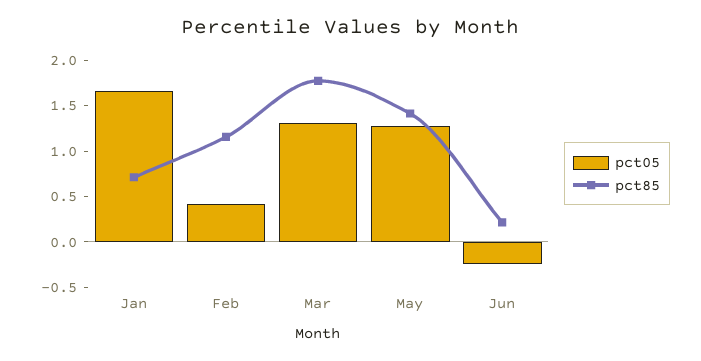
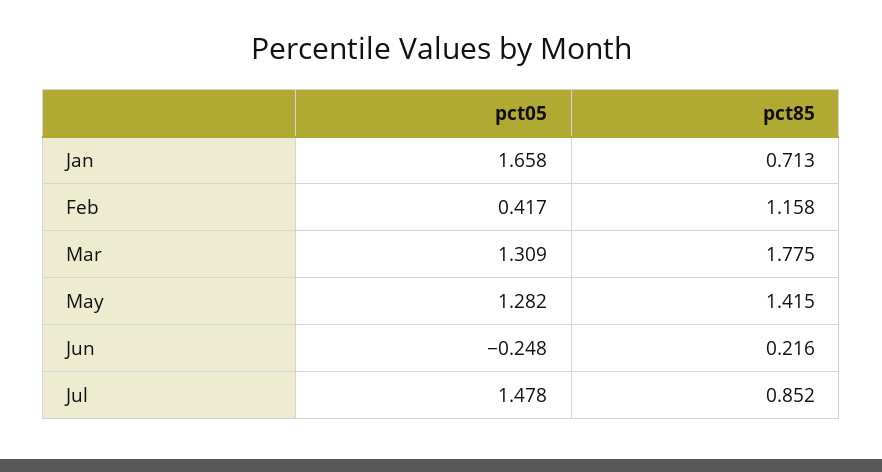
pct05, Jul: none -> 1.478
pct85, Jul: none -> 0.852

